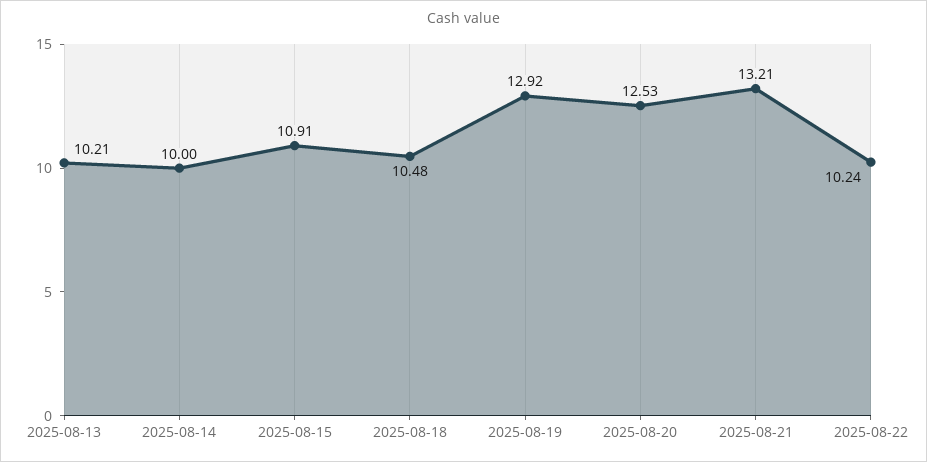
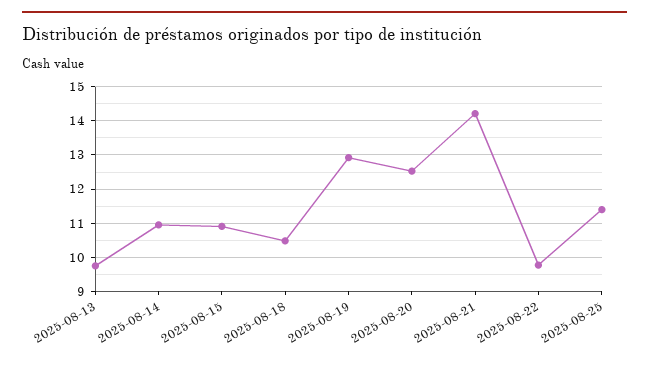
2025-08-13: 10.21 -> 9.8
2025-08-14: 10 -> 11
2025-08-21: 13.21 -> 14.2
2025-08-22: 10.24 -> 9.8
2025-08-25: none -> 11.4

